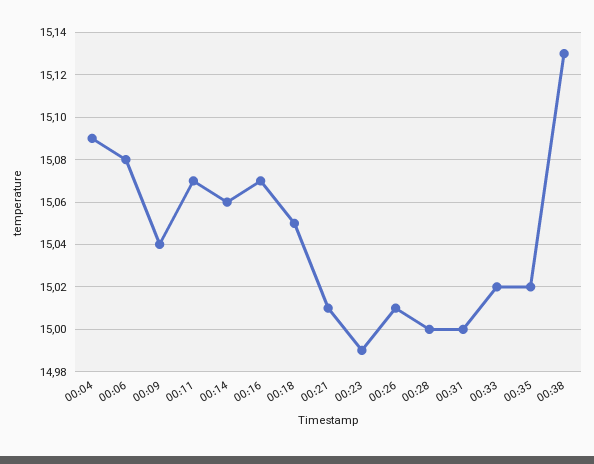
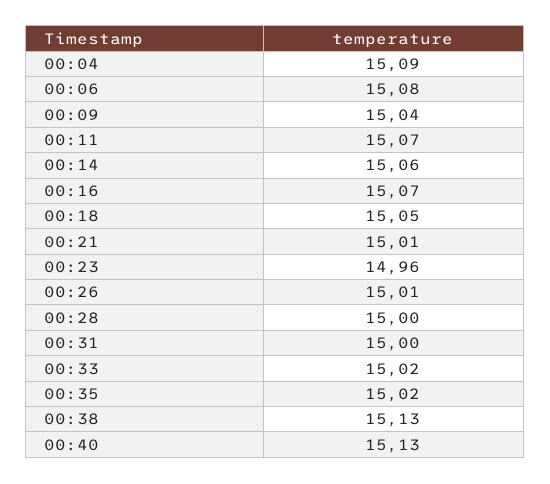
00:23: 14.99 -> 14.96
00:40: none -> 15.13

